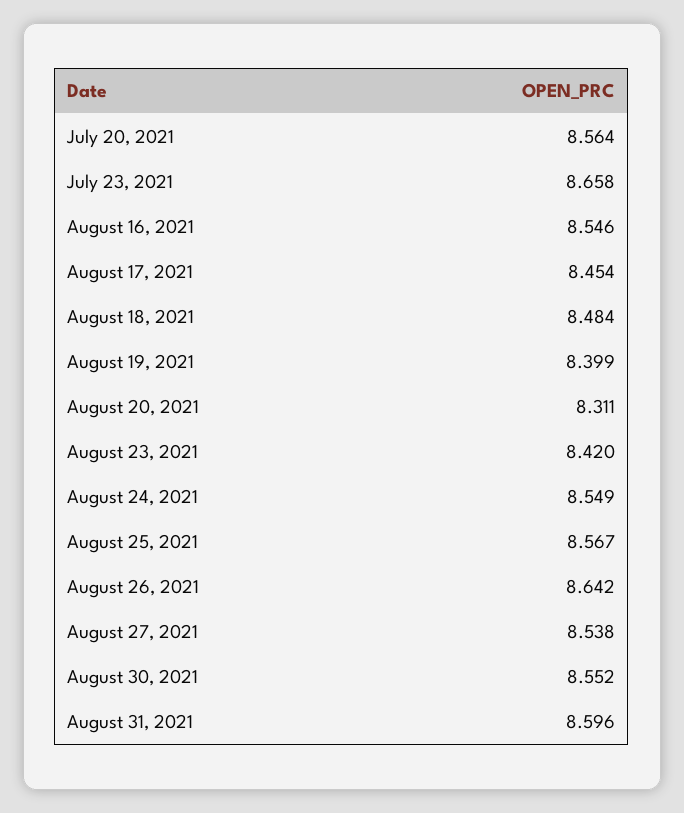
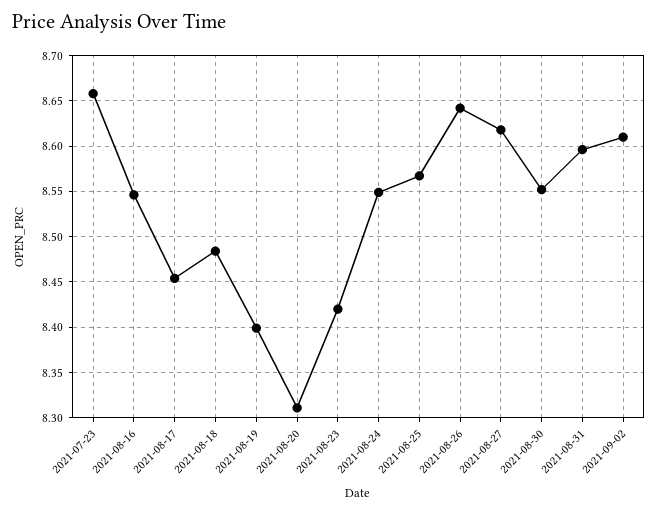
July 20, 2021: 8.564 -> none
August 27, 2021: 8.538 -> 8.62
2021-09-02: none -> 8.61

